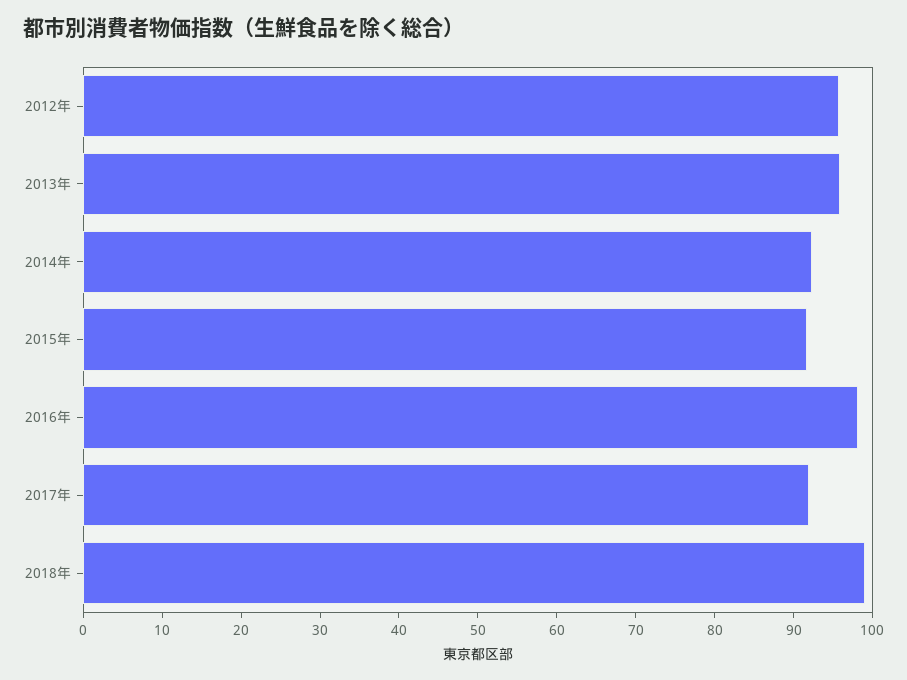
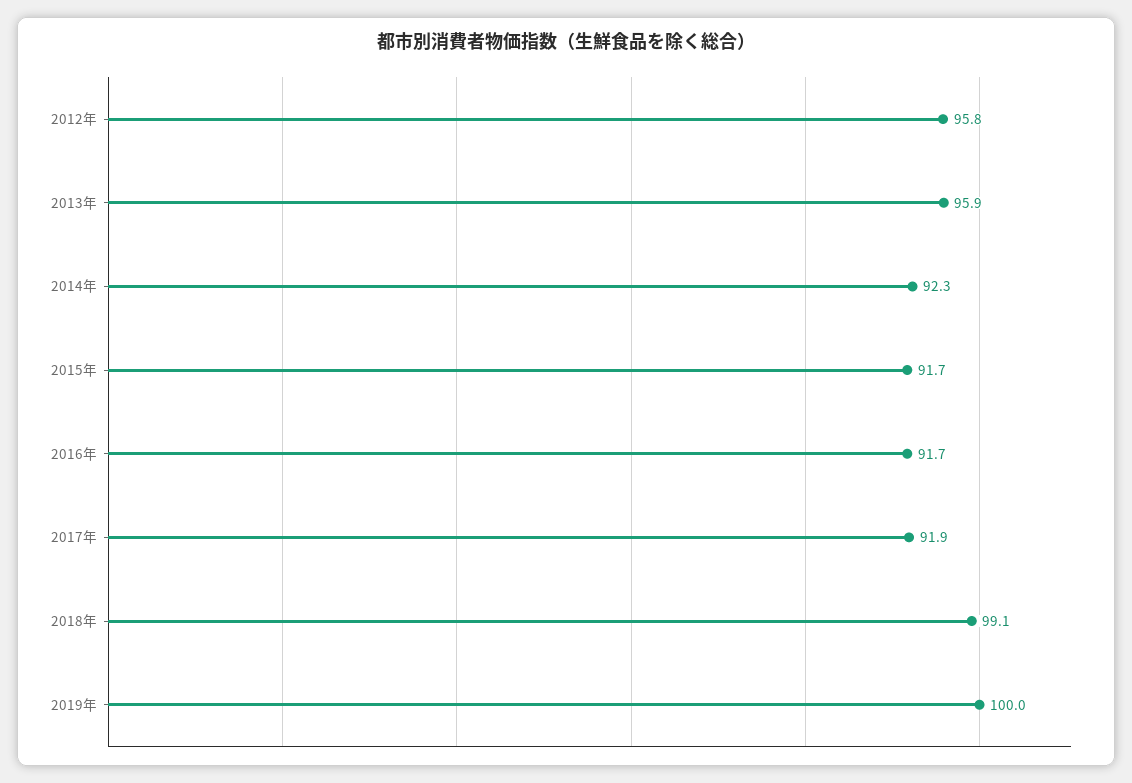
2016年: 98 -> 91.7
2019年: none -> 100

